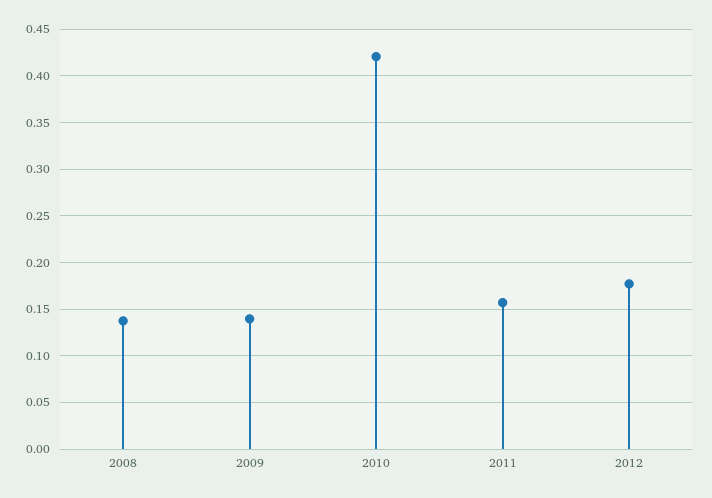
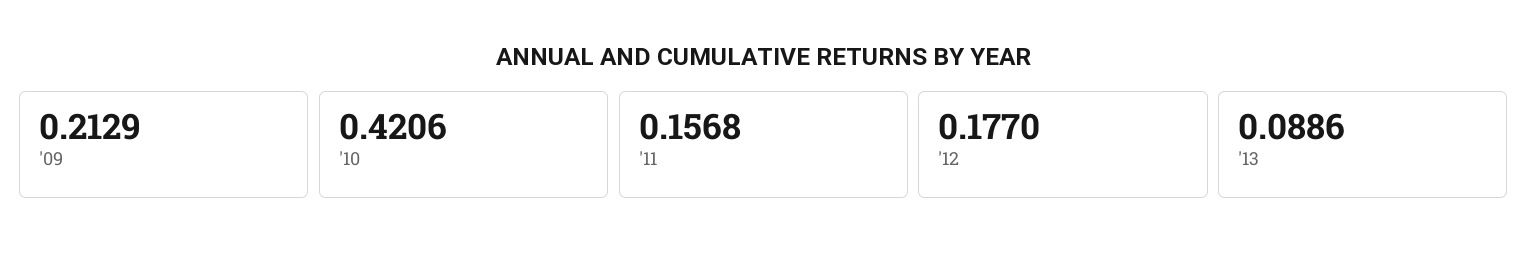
2008: 0.14 -> none
2009: 0.14 -> 0.2129
'13: none -> 0.0886

